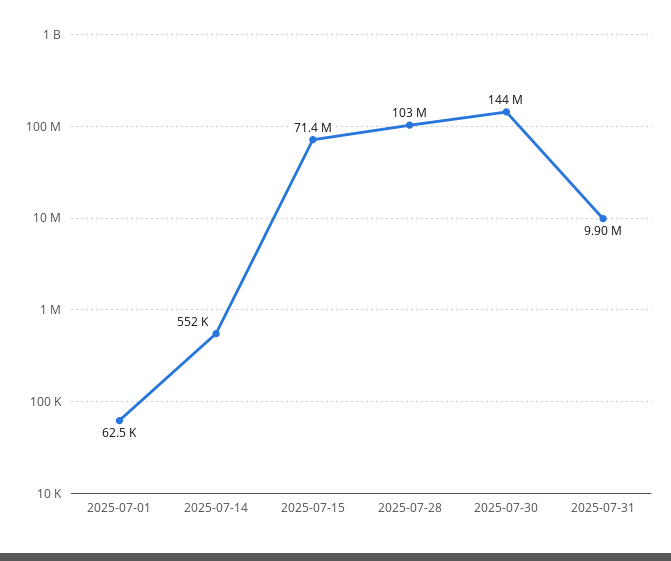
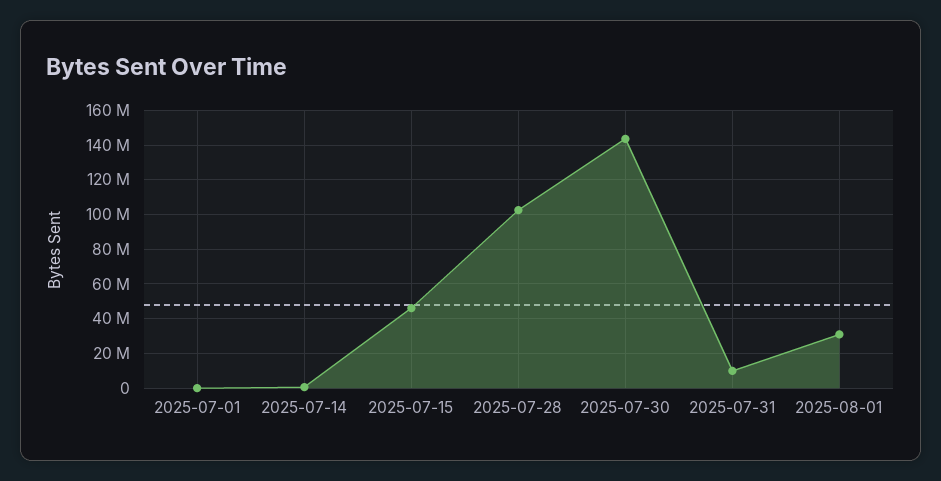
2025-07-15: 71400000 -> 45000000
2025-08-01: none -> 30000000

